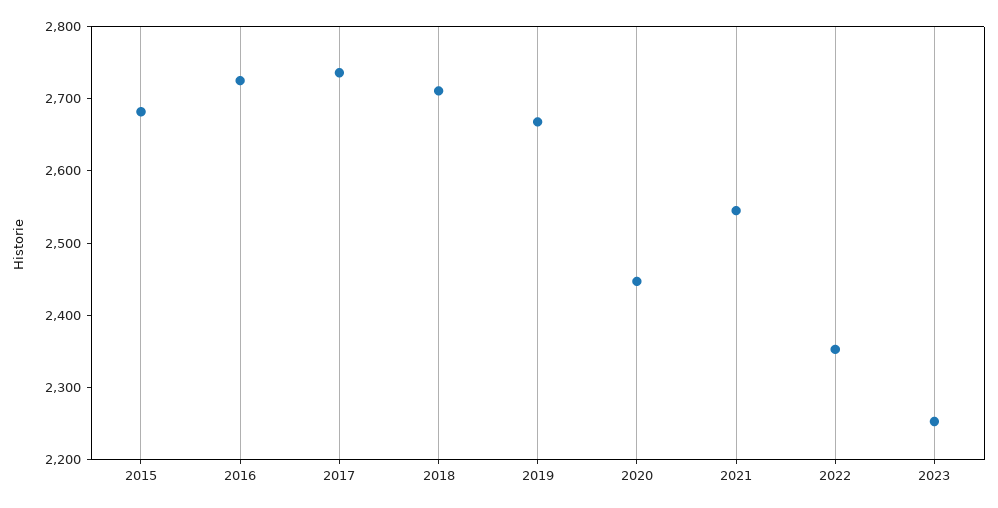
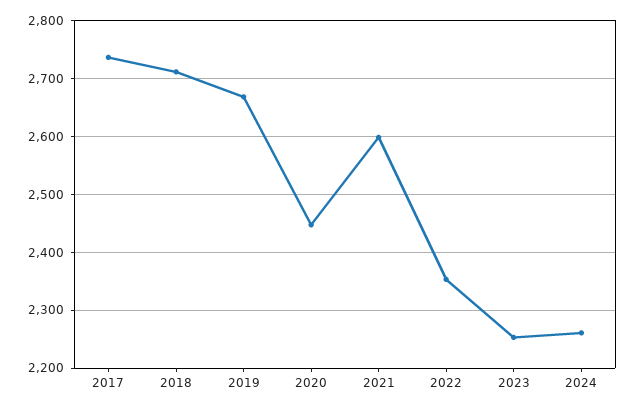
2015: 2680 -> none
2016: 2720 -> none
2021: 2540 -> 2600
2024: none -> 2260

